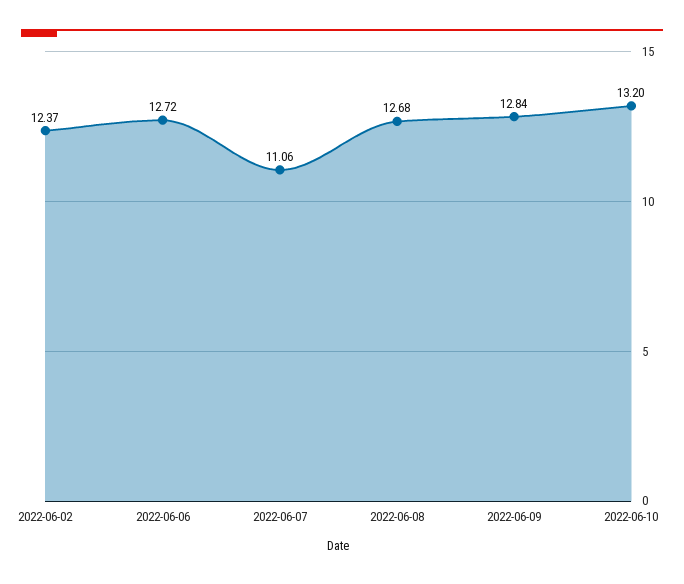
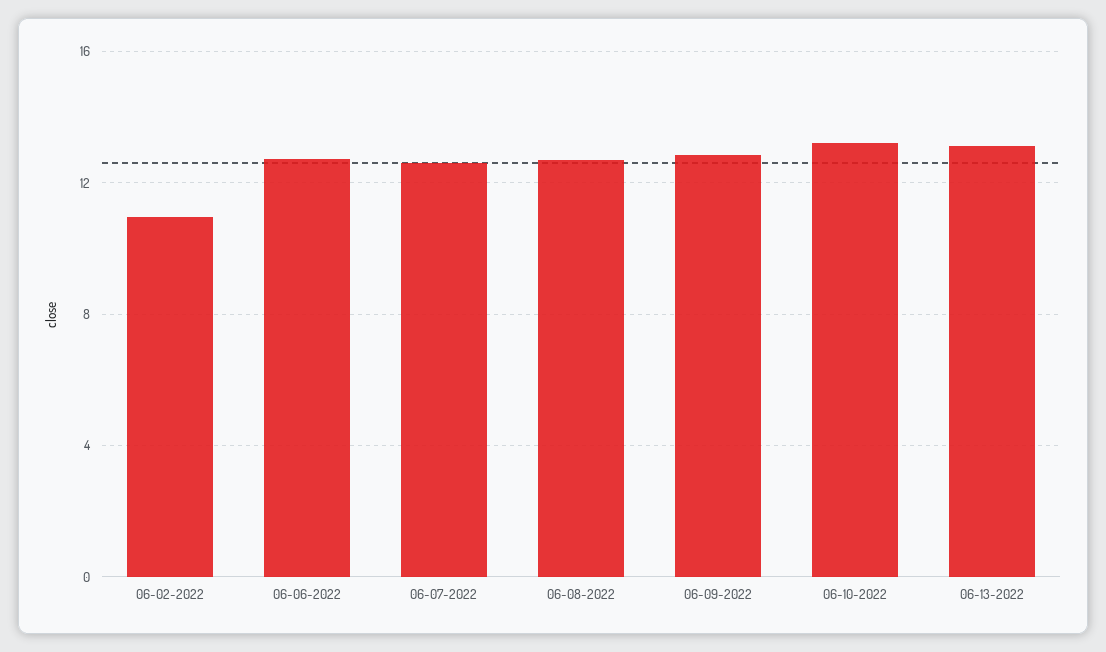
2022-06-02: 12.37 -> 11
2022-06-07: 11.06 -> 12.5
06-13-2022: none -> 13

